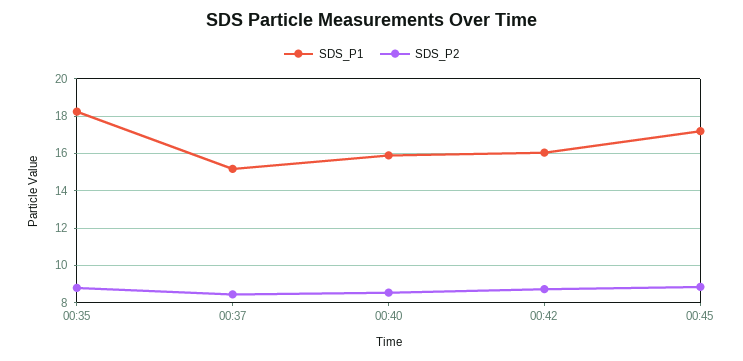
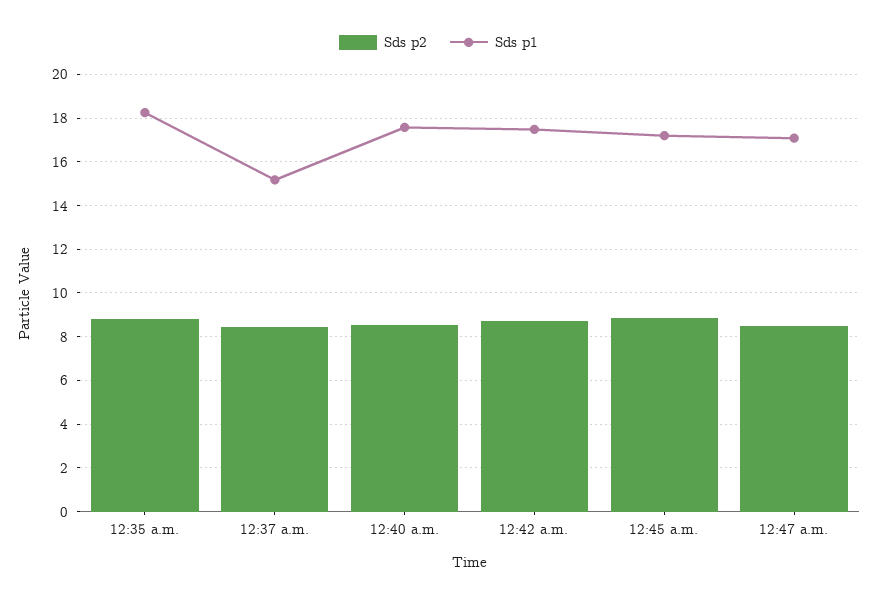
SDS_P1, 00:40: 16 -> 17.5
SDS_P1, 00:42: 16 -> 17.5
SDS_P2, 12:47 a.m.: none -> 8.5
SDS_P1, 12:47 a.m.: none -> 17

